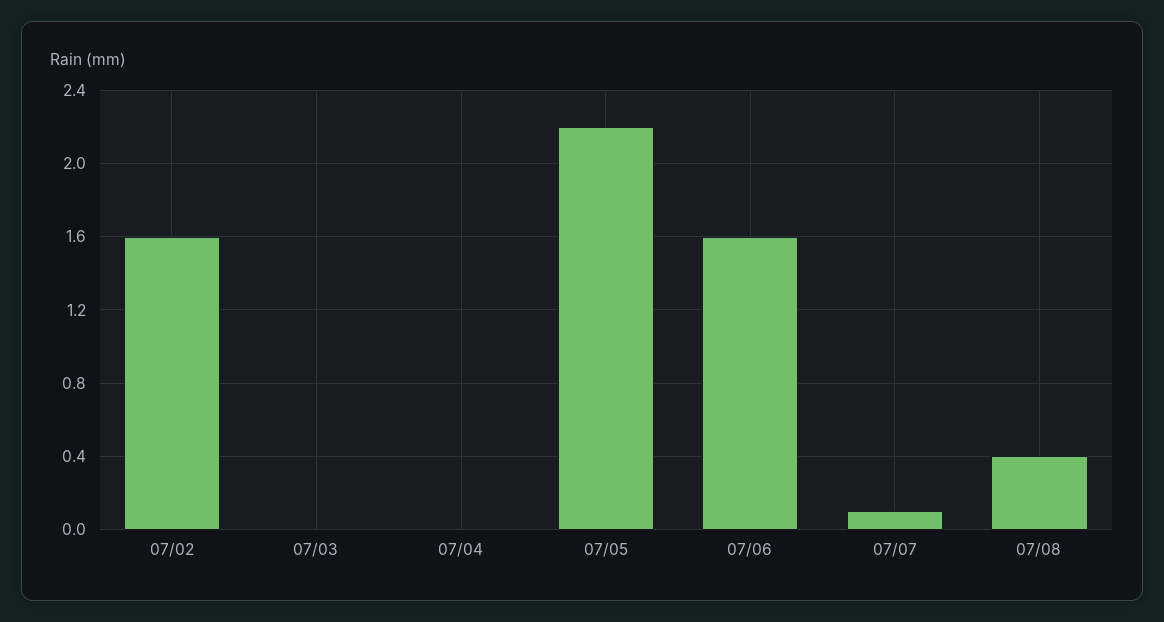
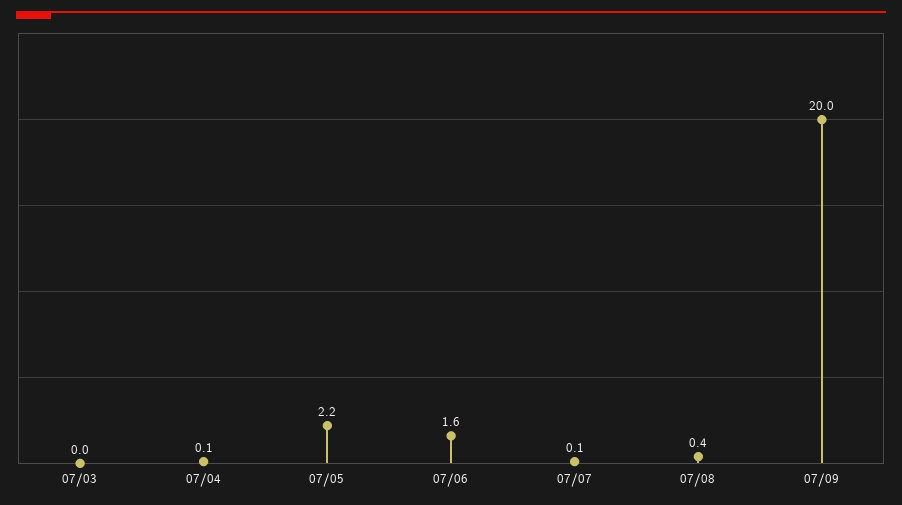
07/02: 1.6 -> none
07/04: 0 -> 0.1
07/09: none -> 20

